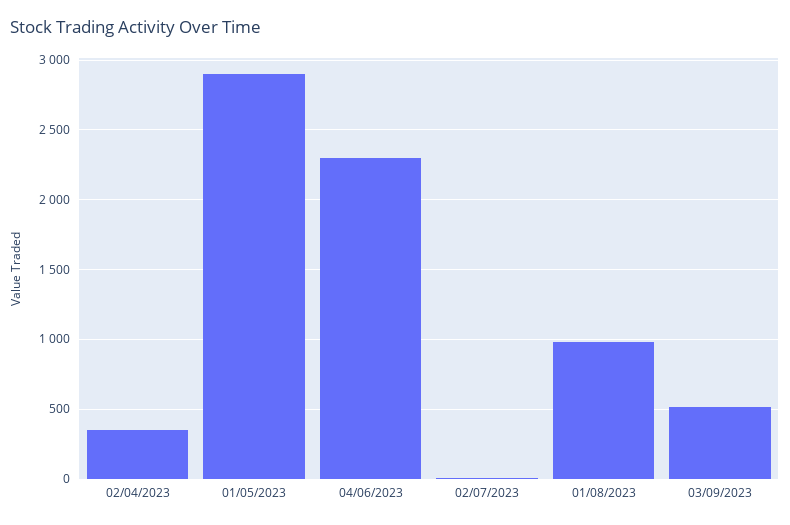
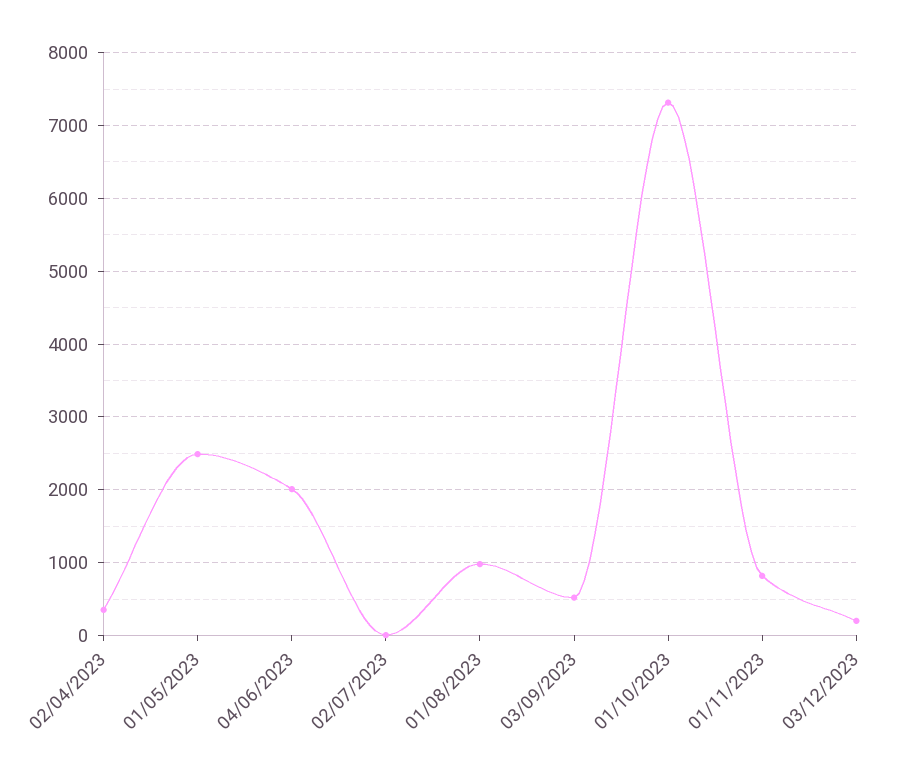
01/05/2023: 2900 -> 2500
04/06/2023: 2300 -> 2000
01/10/2023: none -> 7300
01/11/2023: none -> 800
03/12/2023: none -> 200

